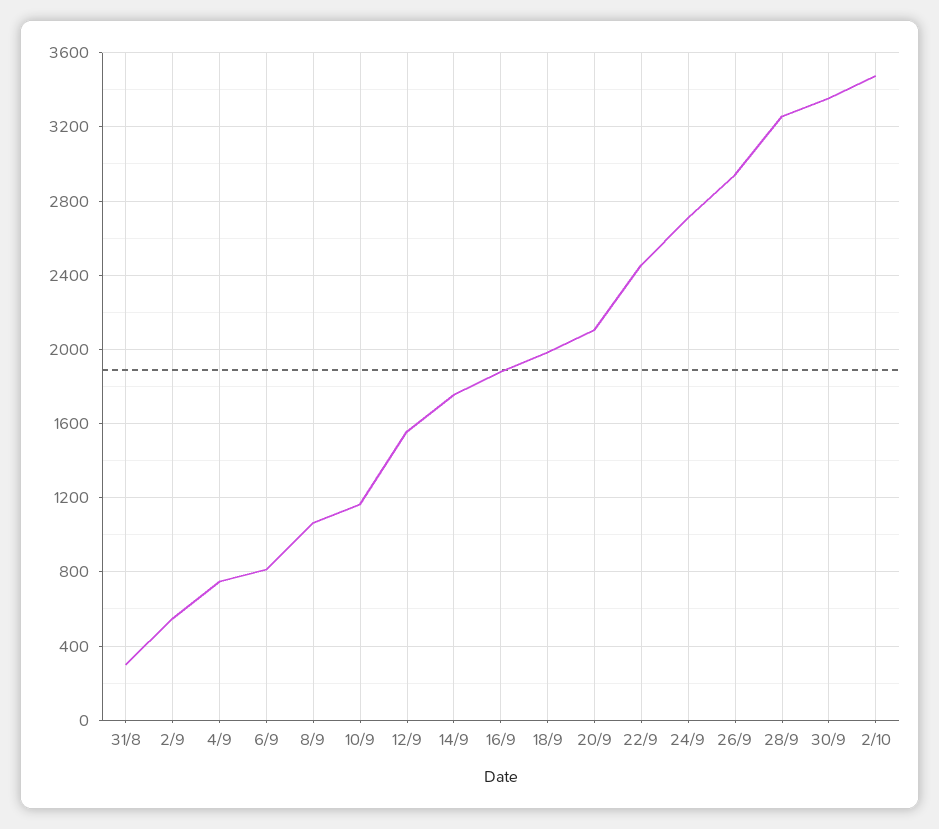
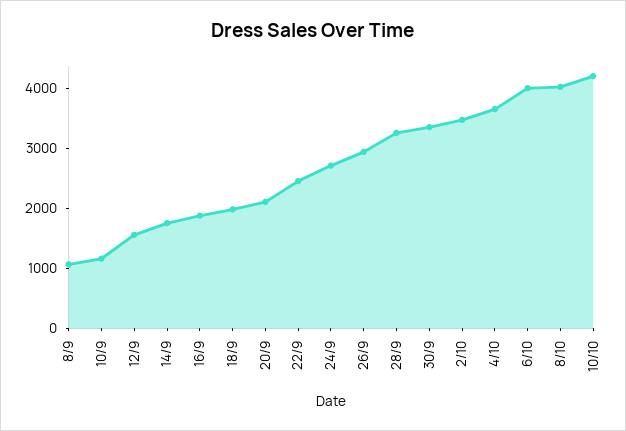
31/8: 300 -> none
2/9: 550 -> none
4/9: 750 -> none
6/9: 800 -> none
4/10: none -> 3600
6/10: none -> 4000
8/10: none -> 4000
10/10: none -> 4200

